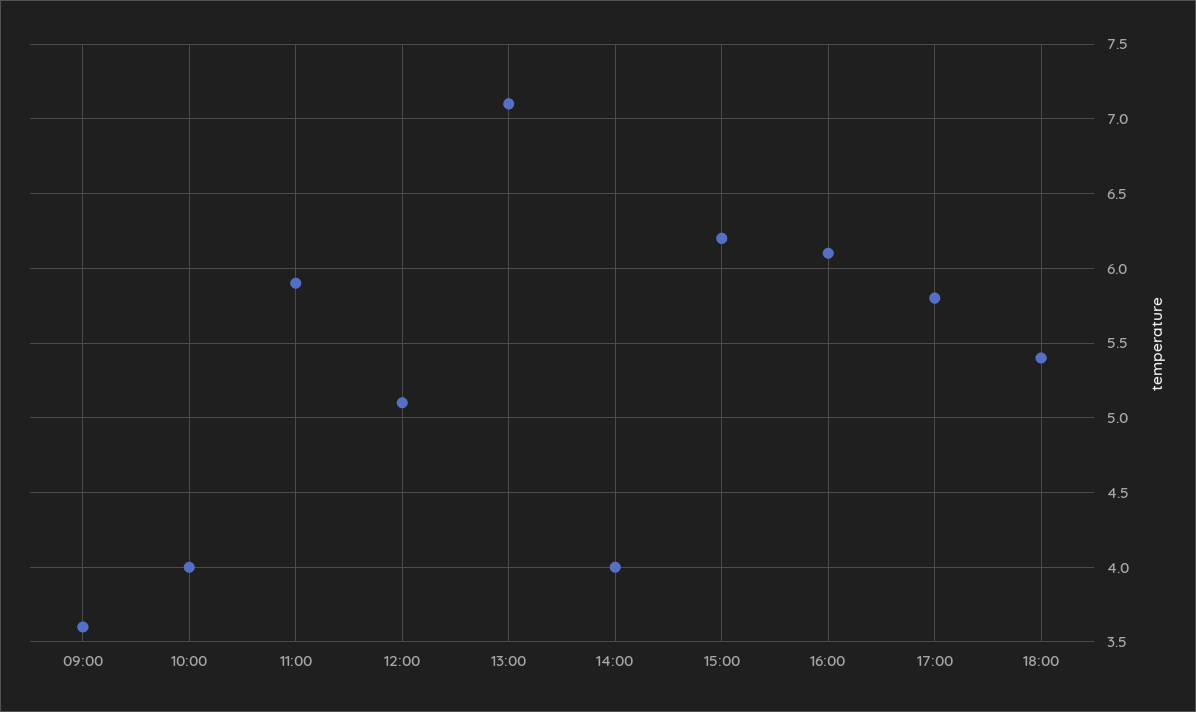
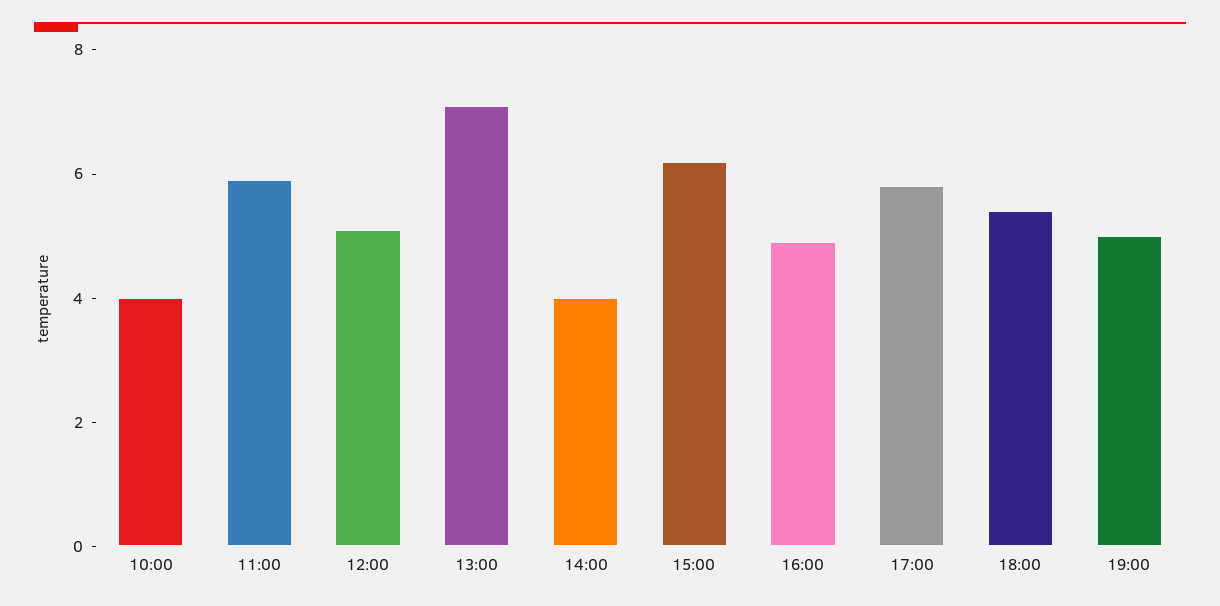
09:00: 3.6 -> none
16:00: 6.1 -> 5
19:00: none -> 5

